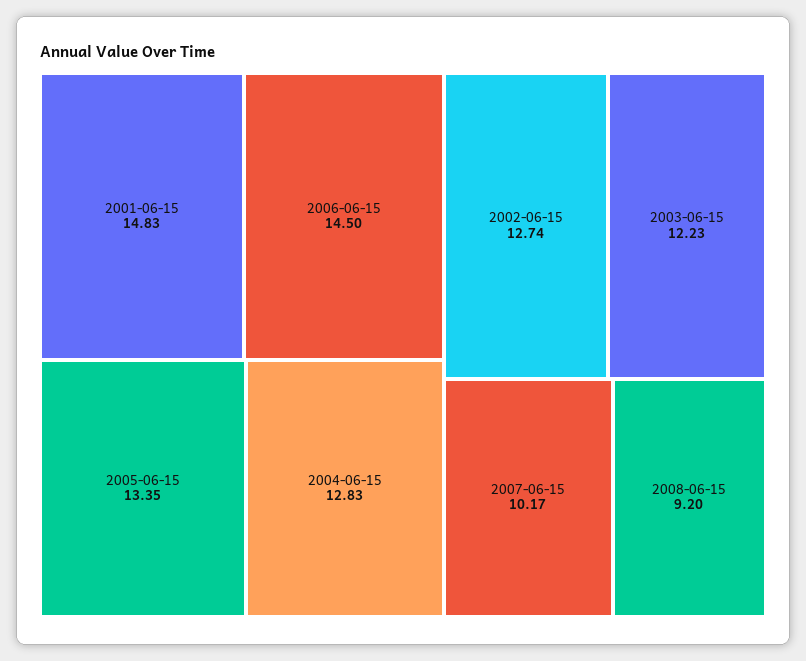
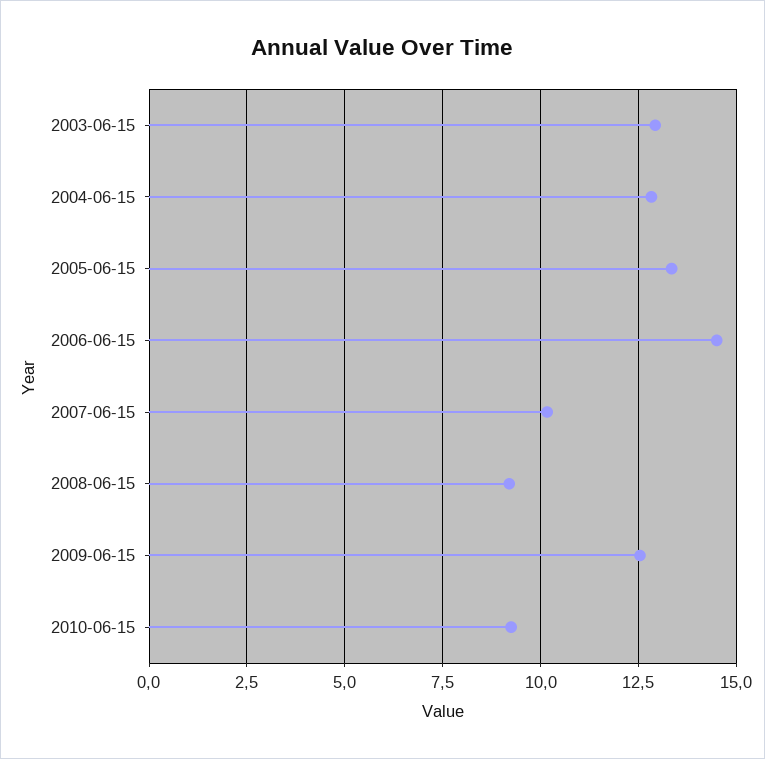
2001-06-15: 14.83 -> none
2002-06-15: 12.74 -> none
2003-06-15: 12.23 -> 13
2009-06-15: none -> 12.5
2010-06-15: none -> 9.25

